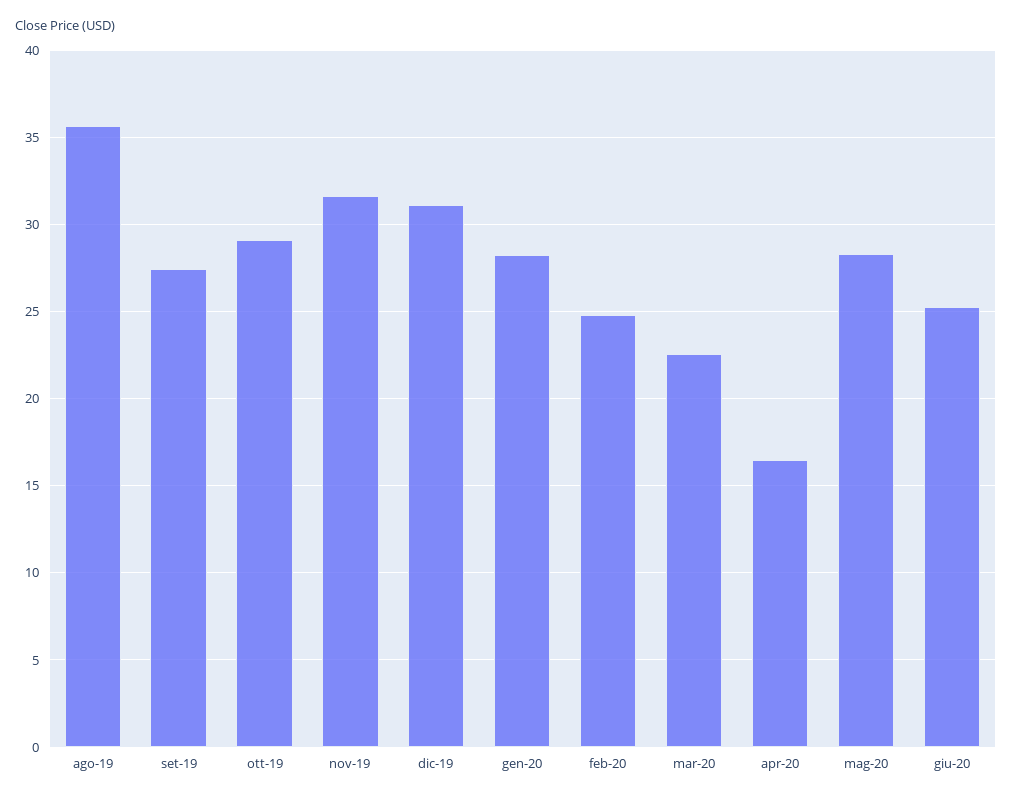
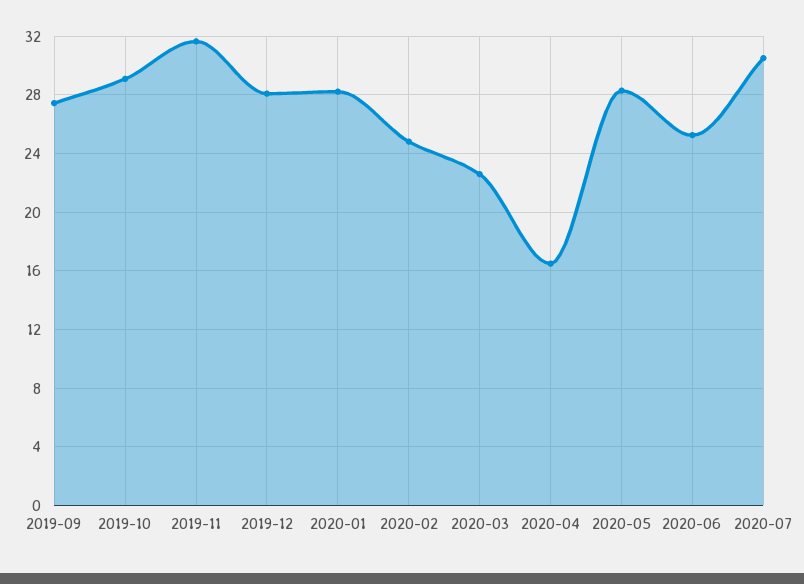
ago-19: 35.5 -> none
dic-19: 31 -> 28
2020-07: none -> 30.5

